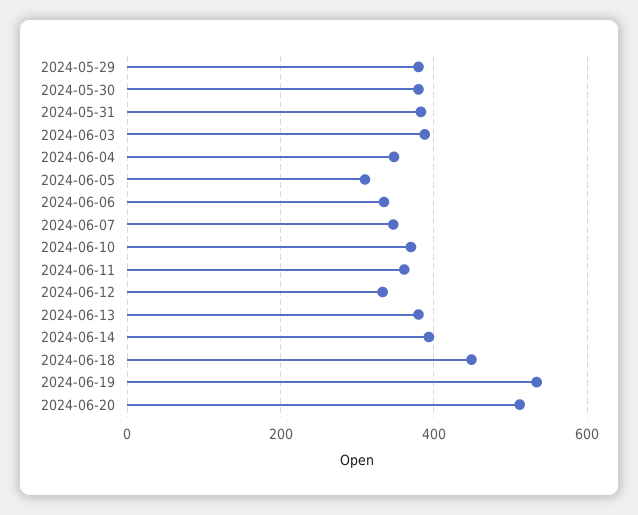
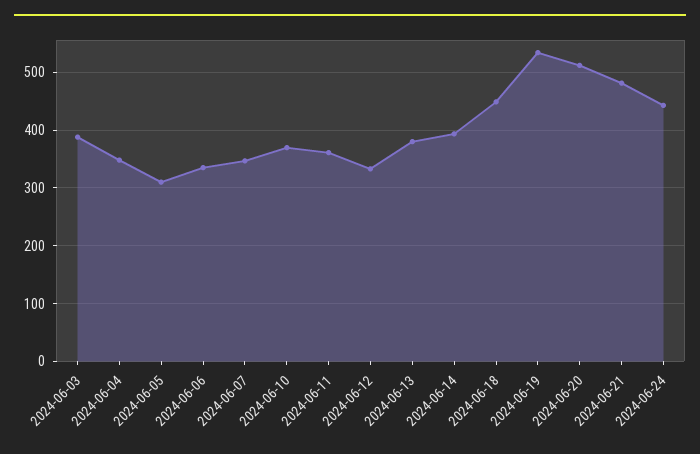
2024-05-29: 380 -> none
2024-05-30: 380 -> none
2024-05-31: 380 -> none
2024-06-21: none -> 480
2024-06-24: none -> 440

